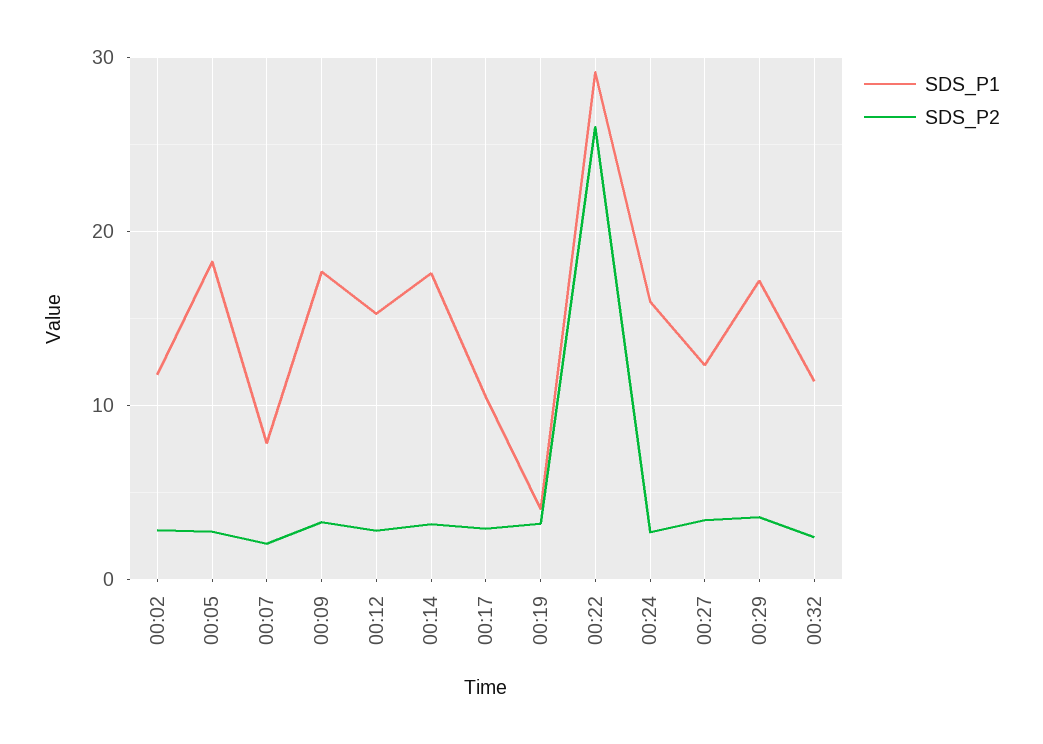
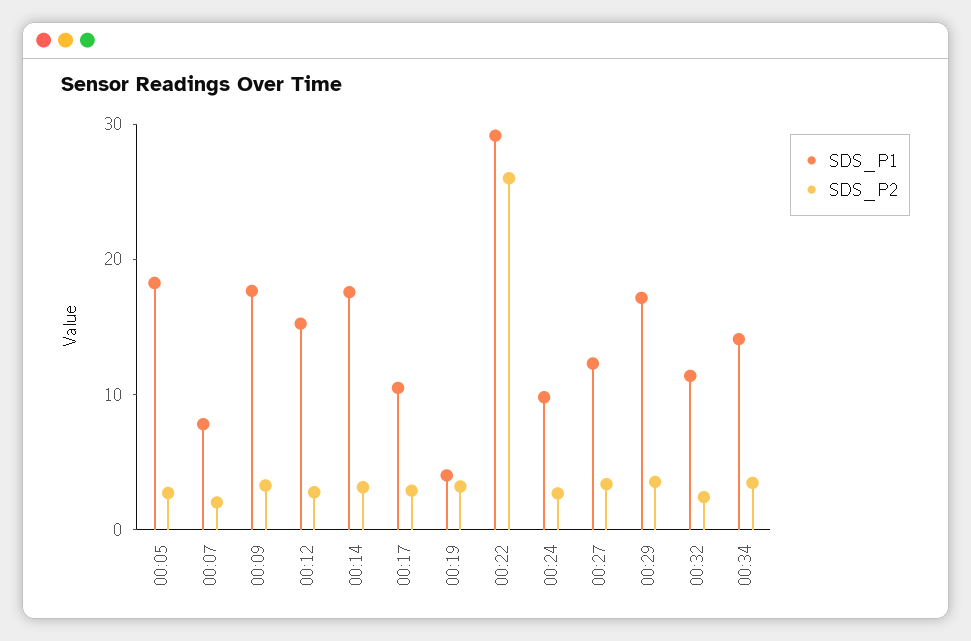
SDS_P1, 00:02: 12 -> none
SDS_P2, 00:02: 3 -> none
SDS_P1, 00:24: 16 -> 10
SDS_P1, 00:34: none -> 14
SDS_P2, 00:34: none -> 4

